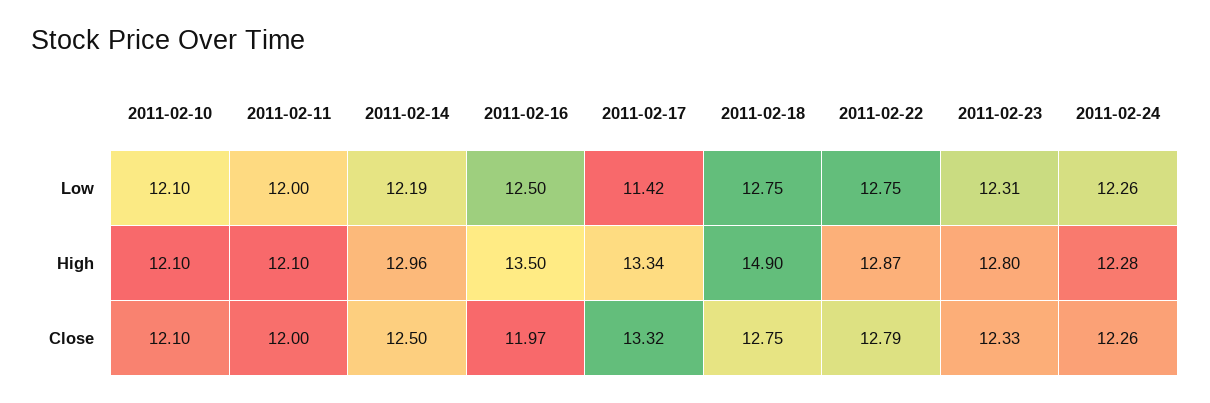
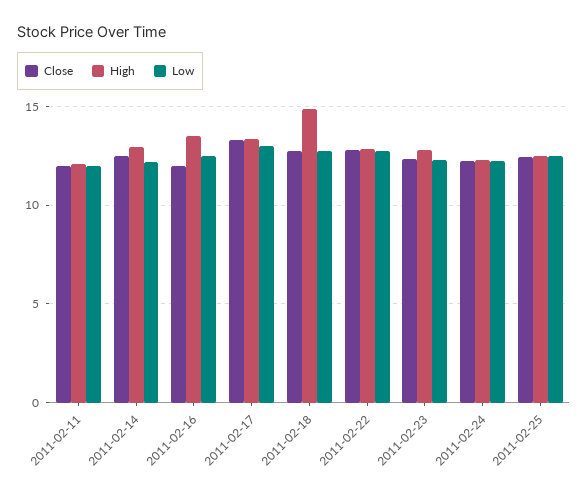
Low, 2011-02-10: 12.1 -> none
Low, 2011-02-17: 11.42 -> 13
High, 2011-02-10: 12.1 -> none
Close, 2011-02-10: 12.1 -> none
Close, 2011-02-25: none -> 12.5
High, 2011-02-25: none -> 12.5
Low, 2011-02-25: none -> 12.5

